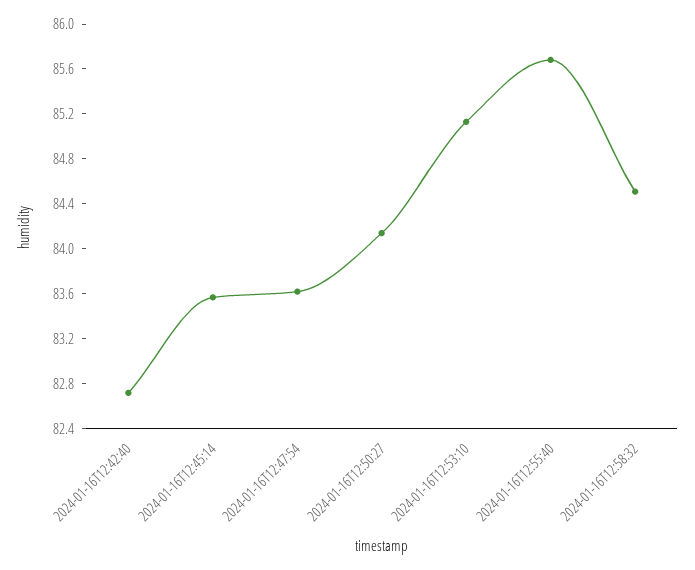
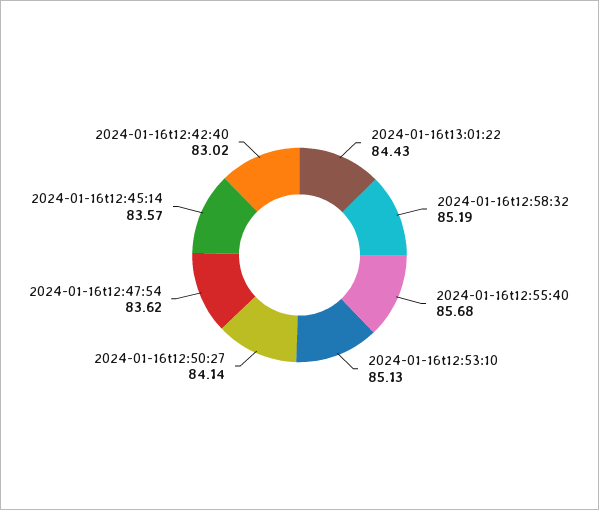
2024-01-16T12:42:40: 82.7 -> 83.02
2024-01-16T12:58:32: 84.5 -> 85.19
2024-01-16t13:01:22: none -> 84.43

